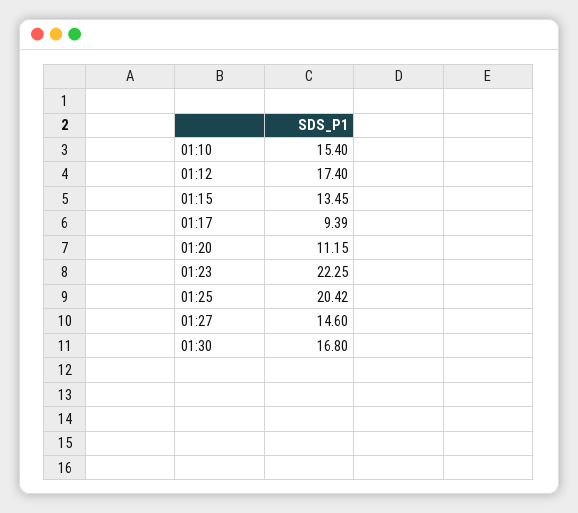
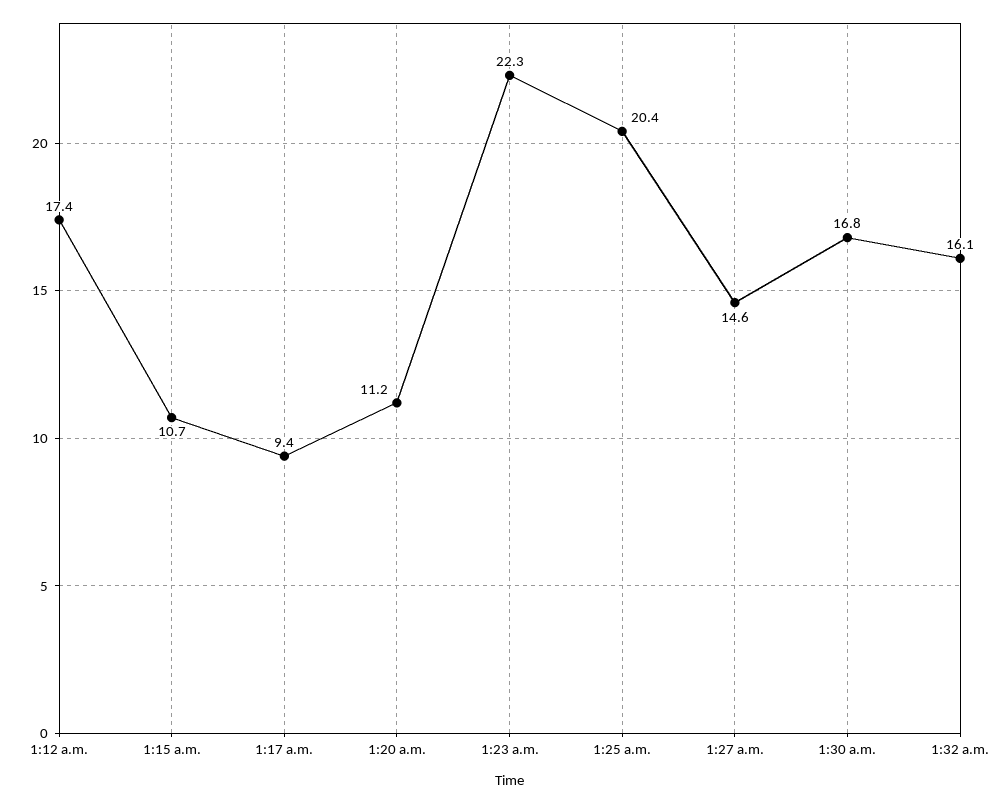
01:10: 15.4 -> none
01:15: 13.45 -> 10.7
1:32 a.m.: none -> 16.1

